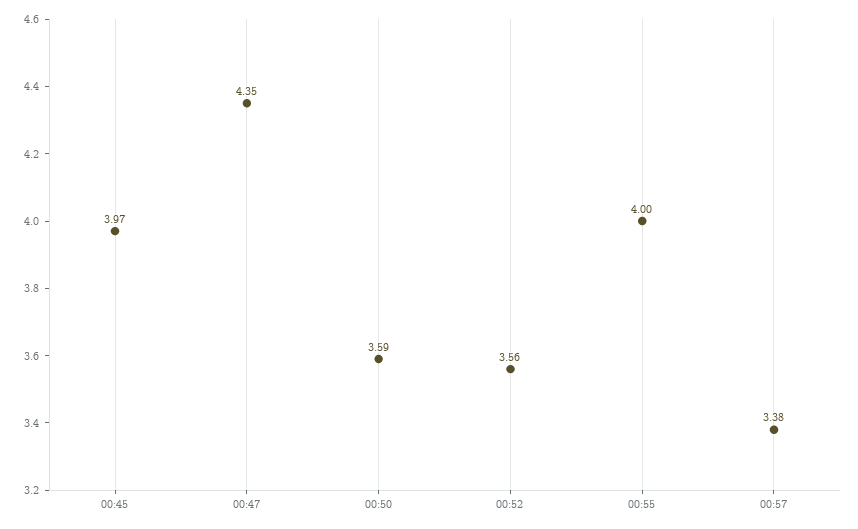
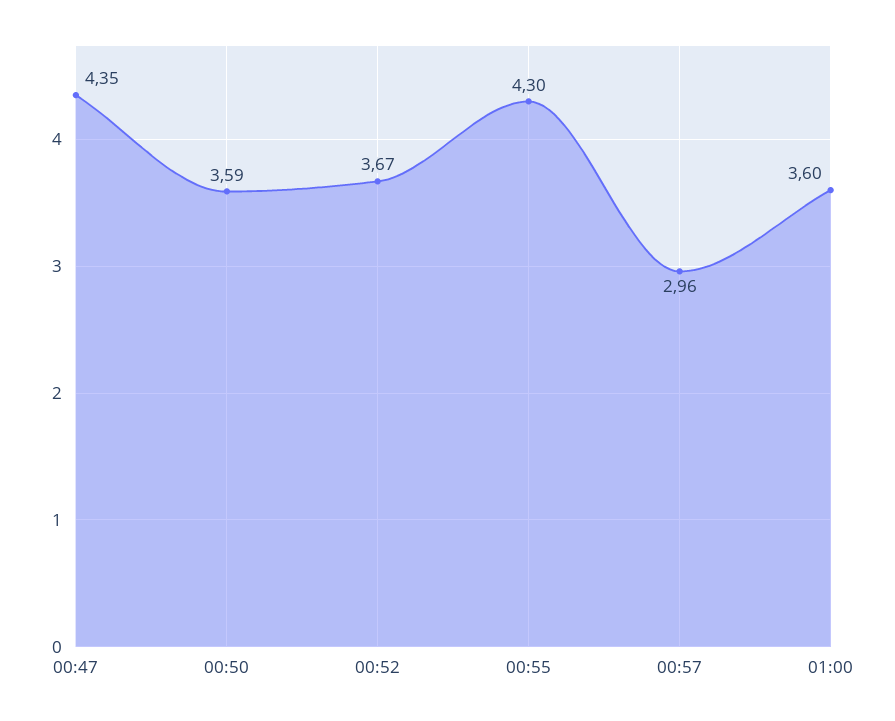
00:45: 3.97 -> none
00:52: 3.56 -> 3.67
00:55: 4 -> 4.3
00:57: 3.38 -> 2.96
01:00: none -> 3.6

